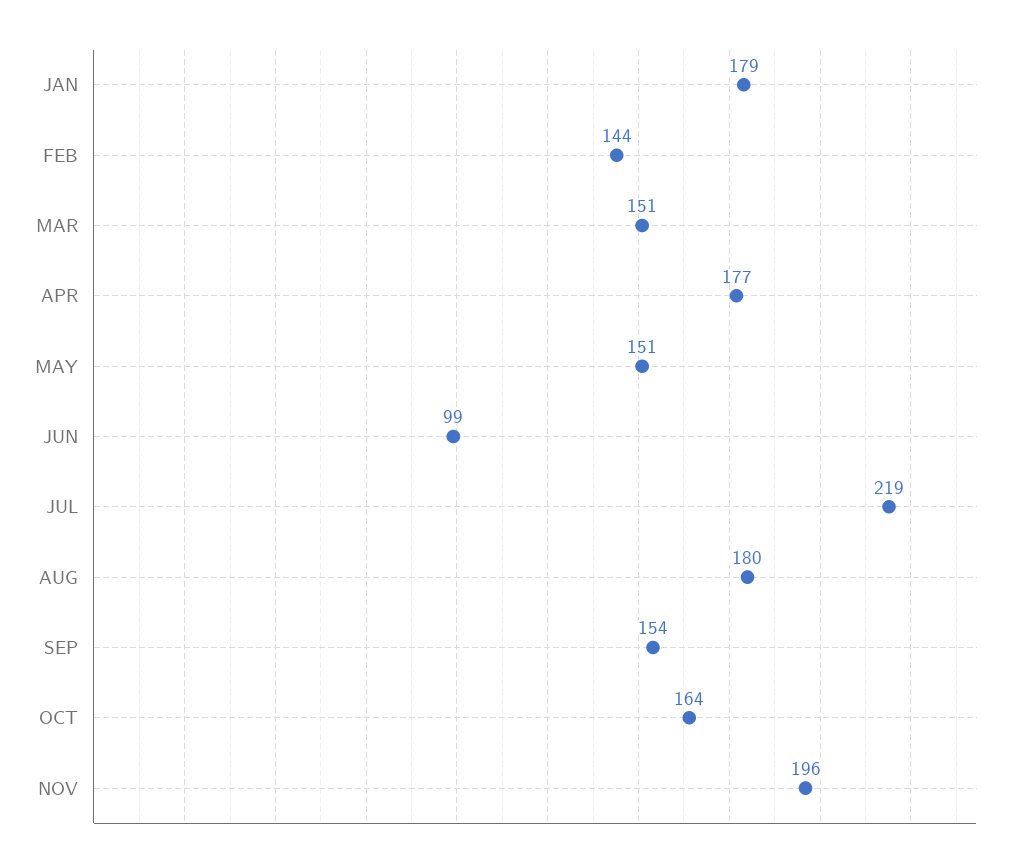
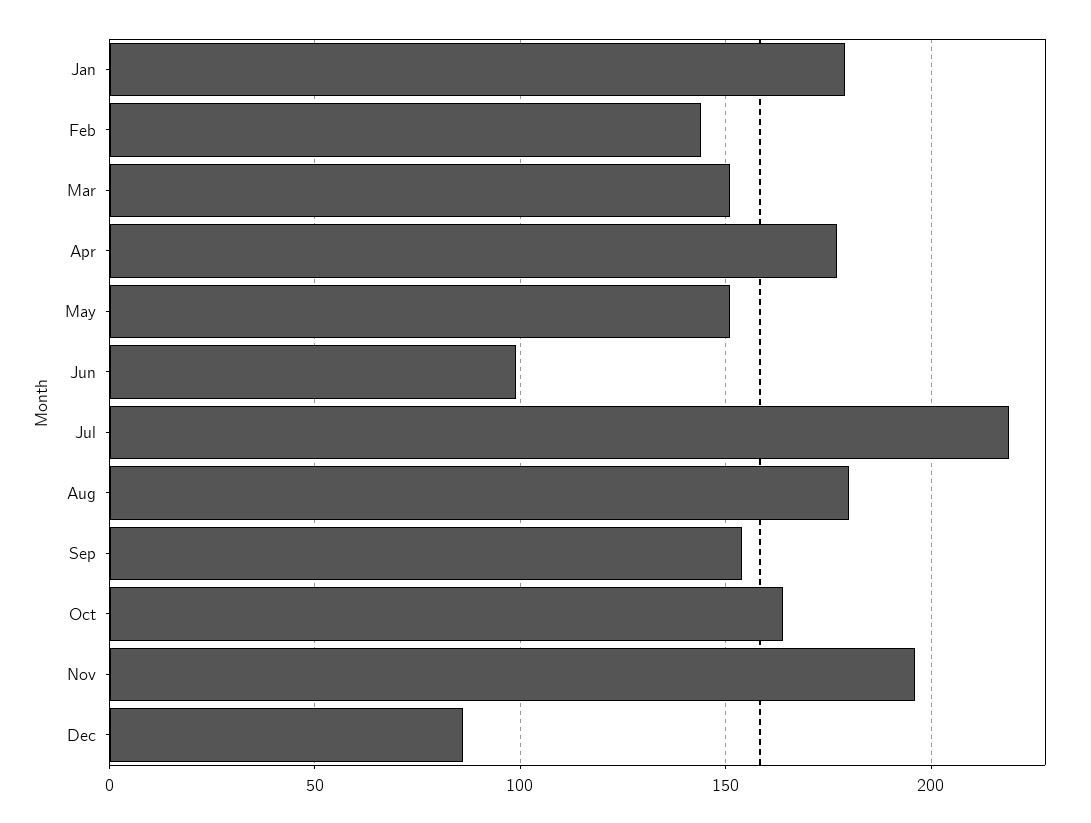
Dec: none -> 85

